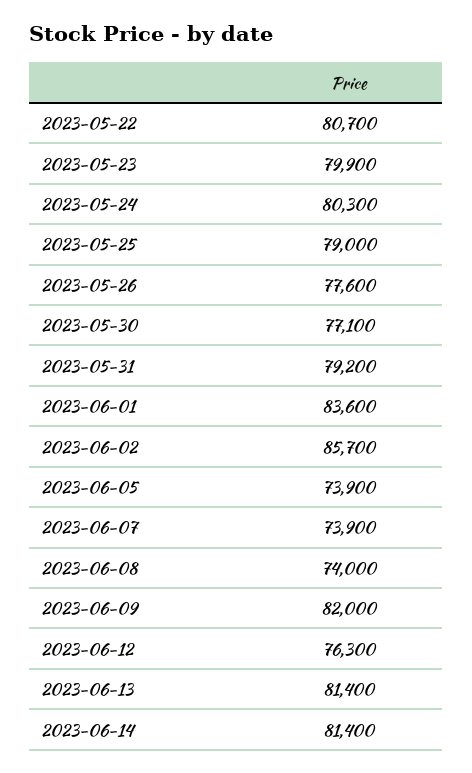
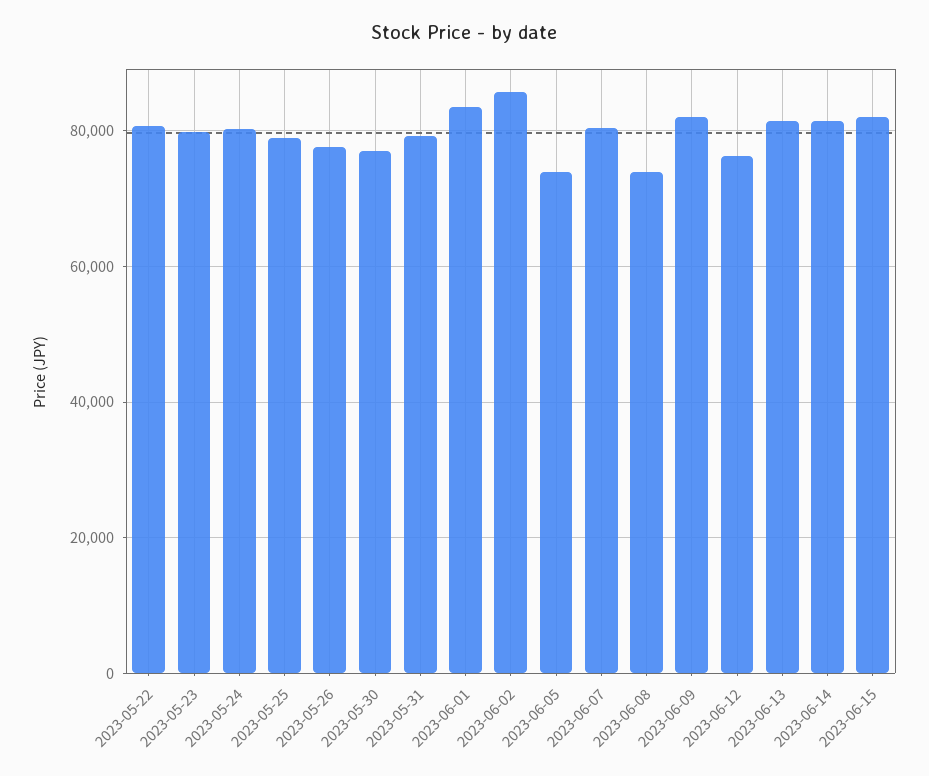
2023-06-07: 73900 -> 80000
2023-06-15: none -> 82000

